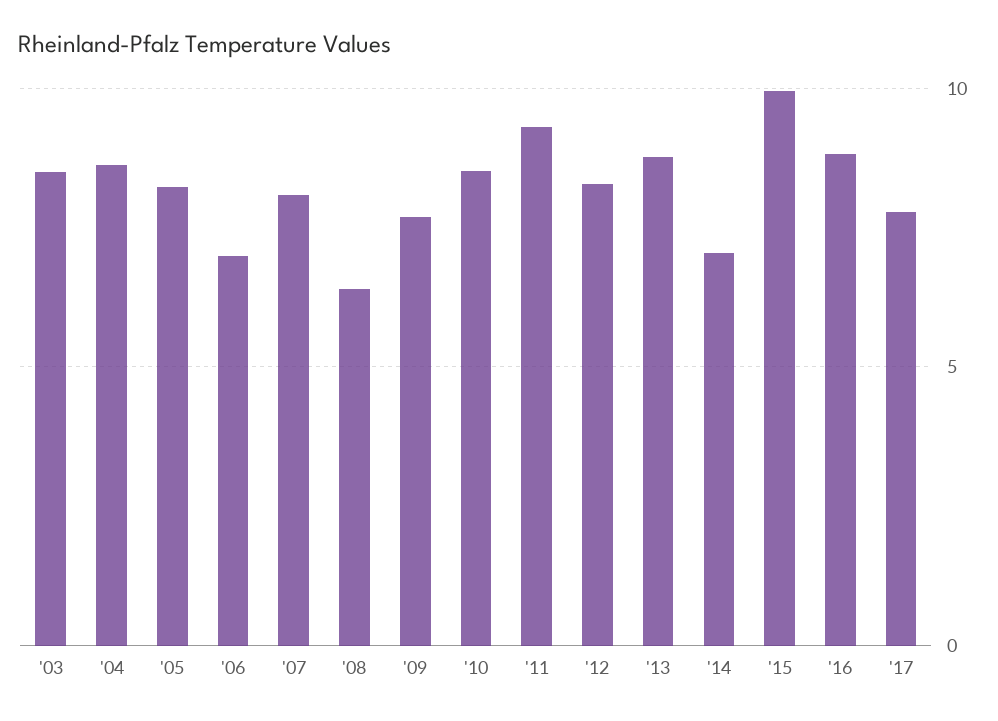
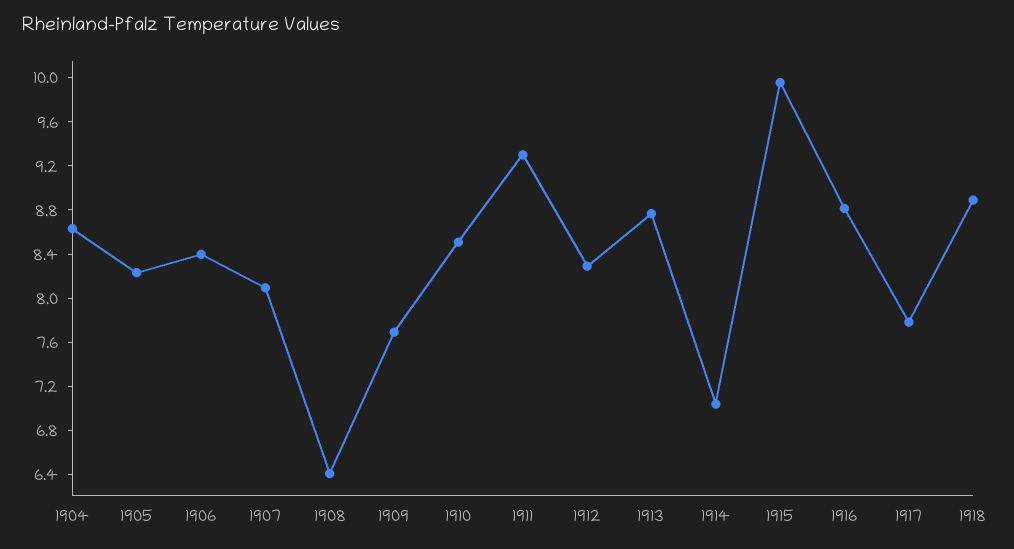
'03: 8.5 -> none
'06: 7 -> 8.4
1918: none -> 8.9

